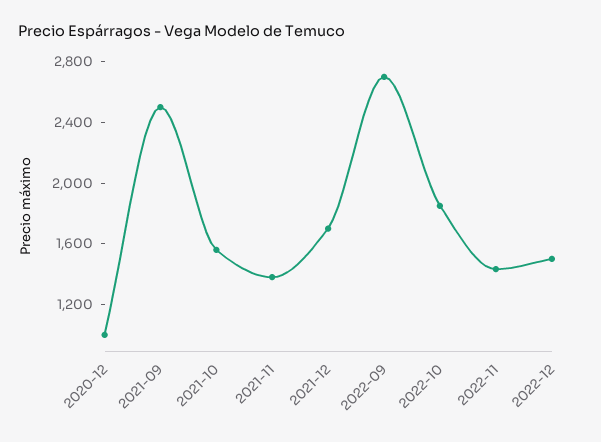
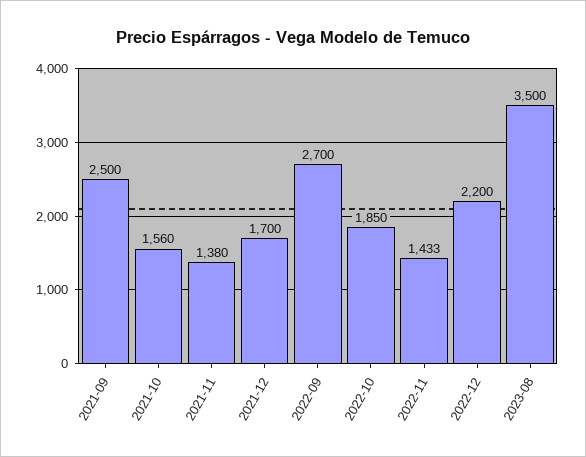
2020-12: 1000 -> none
2022-12: 1500 -> 2200
2023-08: none -> 3500

